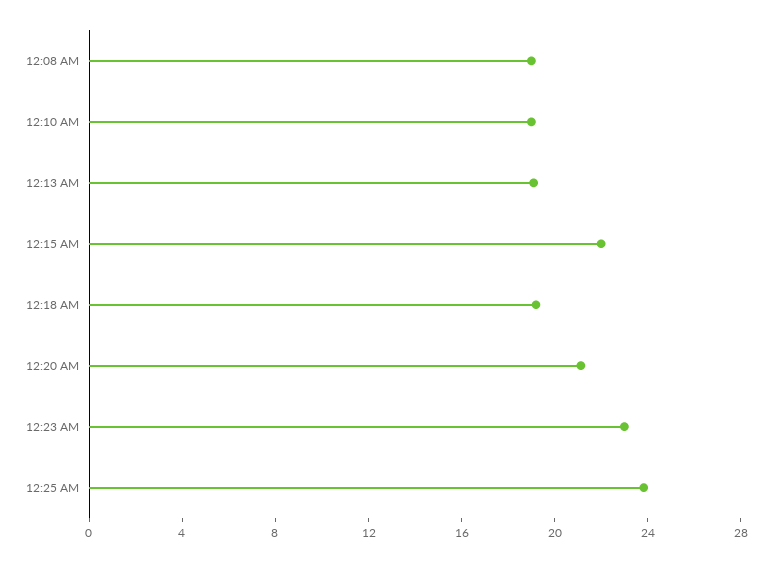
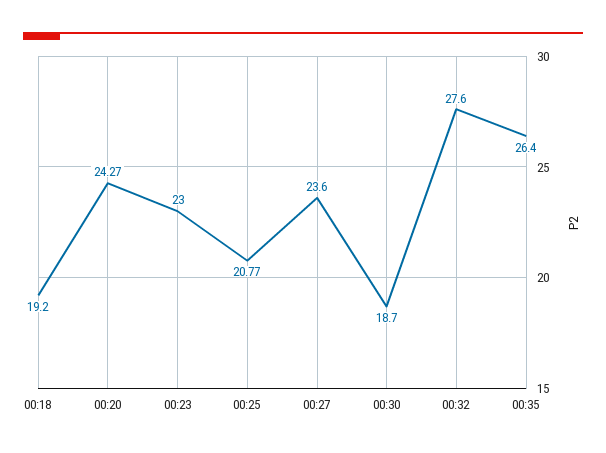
12:08 AM: 19 -> none
12:10 AM: 19 -> none
12:13 AM: 19 -> none
12:15 AM: 22 -> none
12:20 AM: 21 -> 24.27
12:25 AM: 24 -> 20.77
00:27: none -> 23.6
00:30: none -> 18.7
00:32: none -> 27.6
00:35: none -> 26.4

